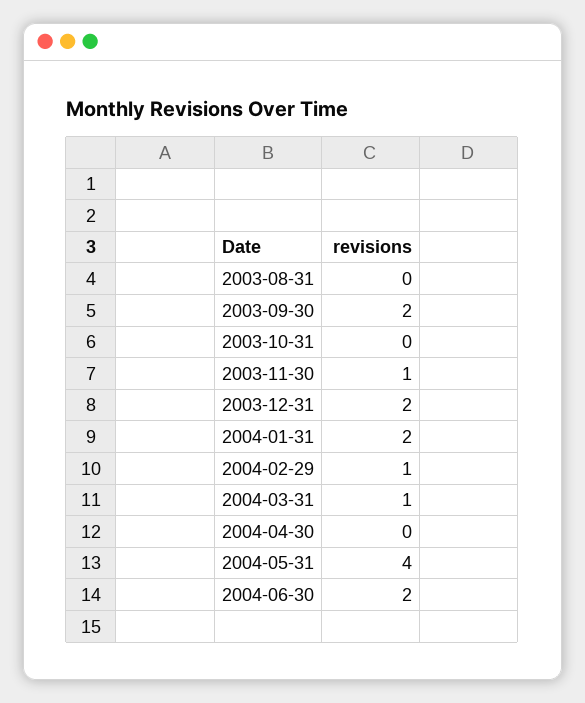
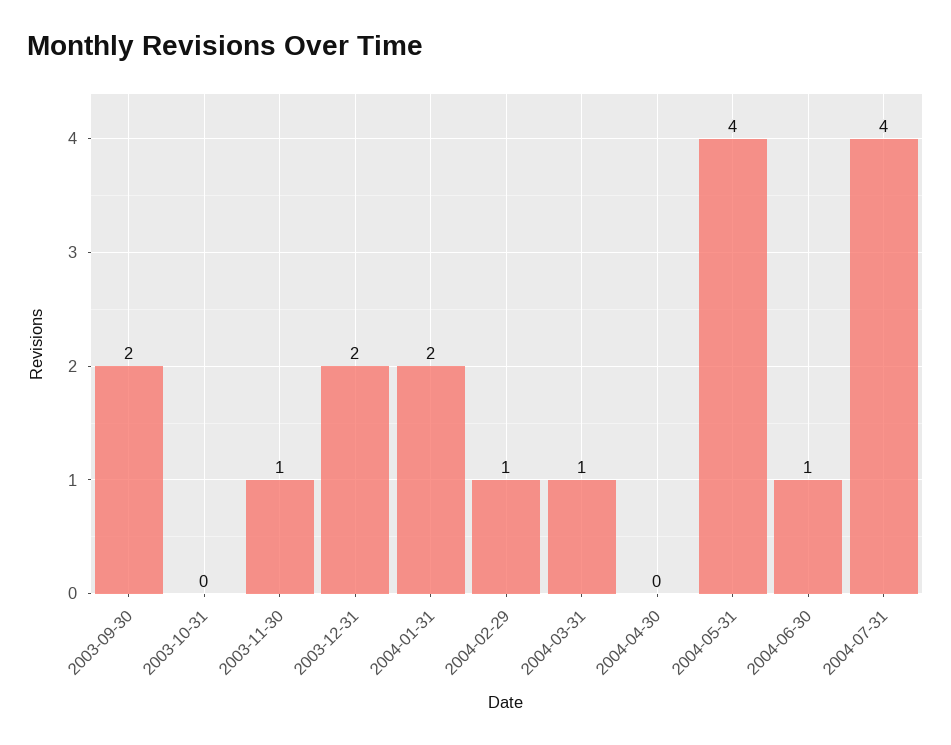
2003-08-31: 0 -> none
2004-06-30: 2 -> 1
2004-07-31: none -> 4

